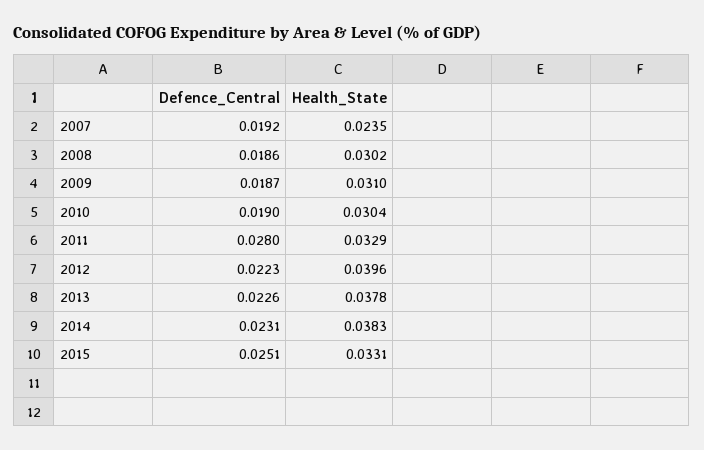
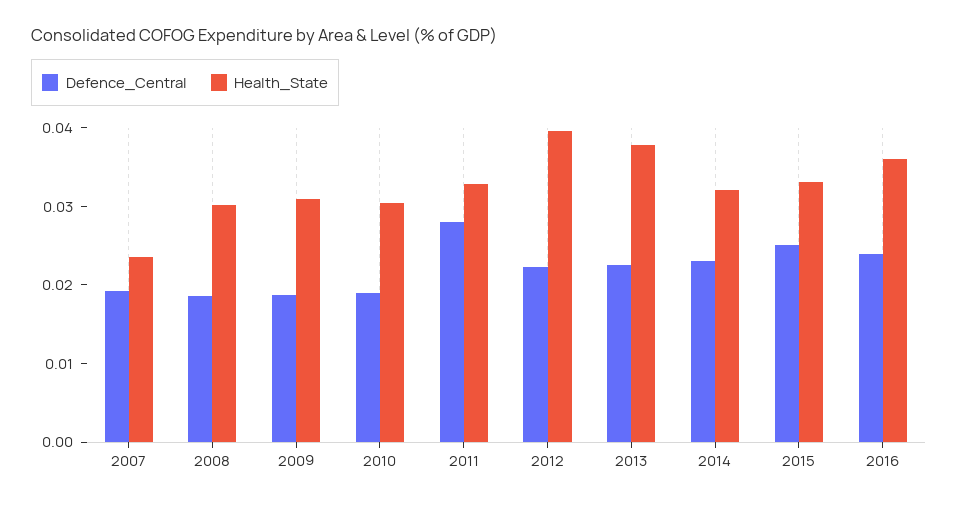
Health_State, 2014: 0.0383 -> 0.032
Defence_Central, 2016: none -> 0.024
Health_State, 2016: none -> 0.036

